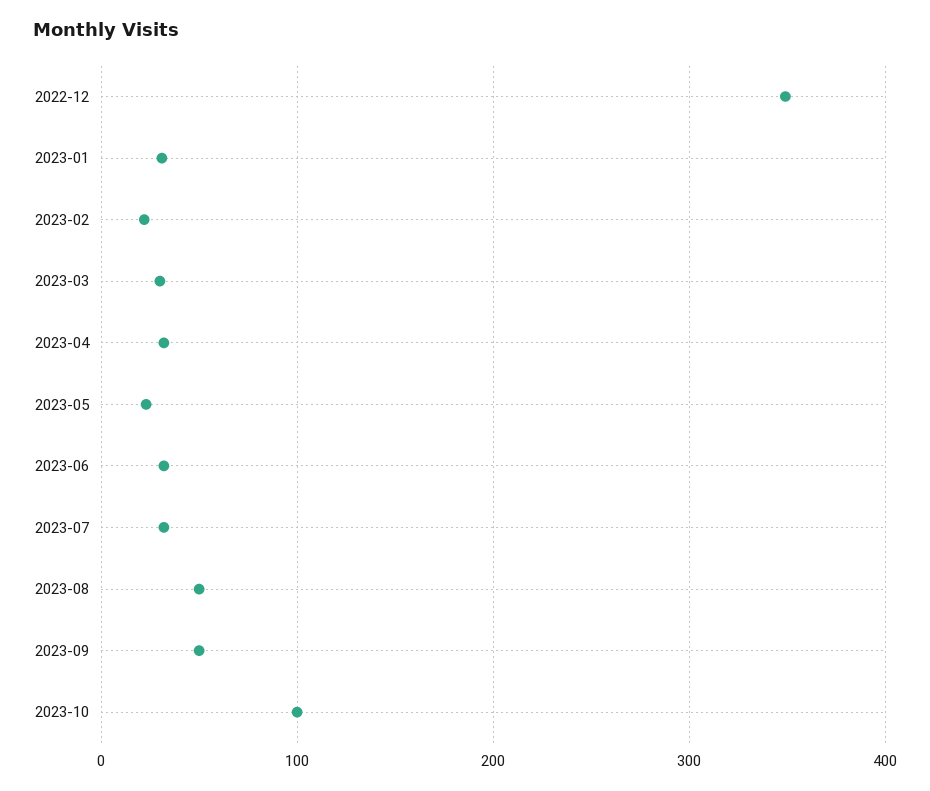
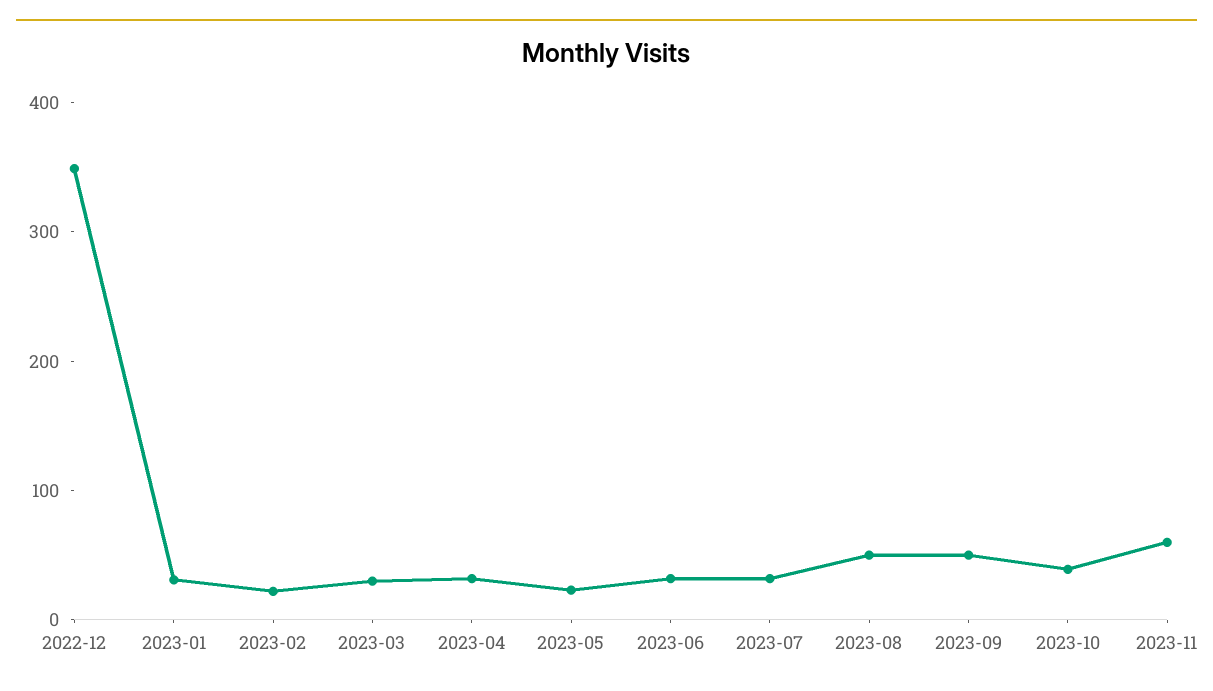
2023-10: 100 -> 40
2023-11: none -> 60

